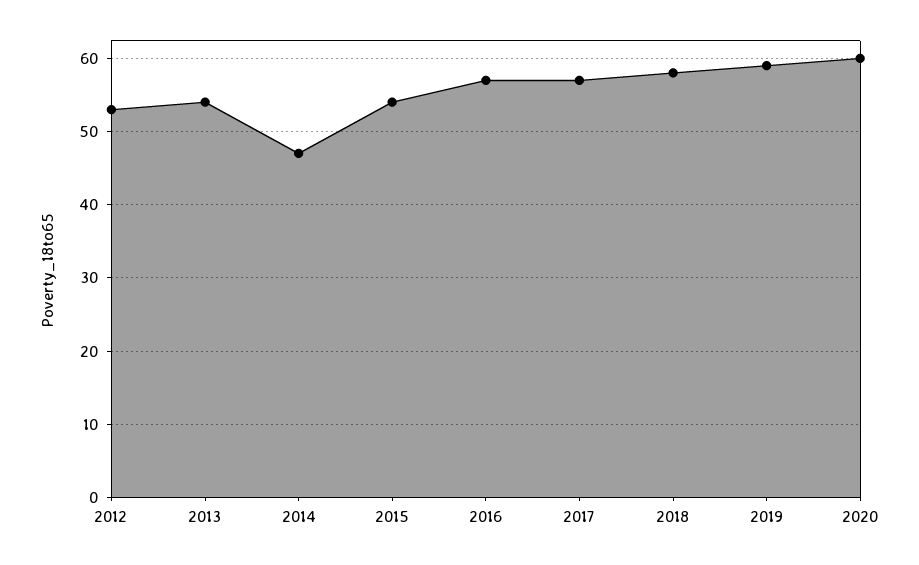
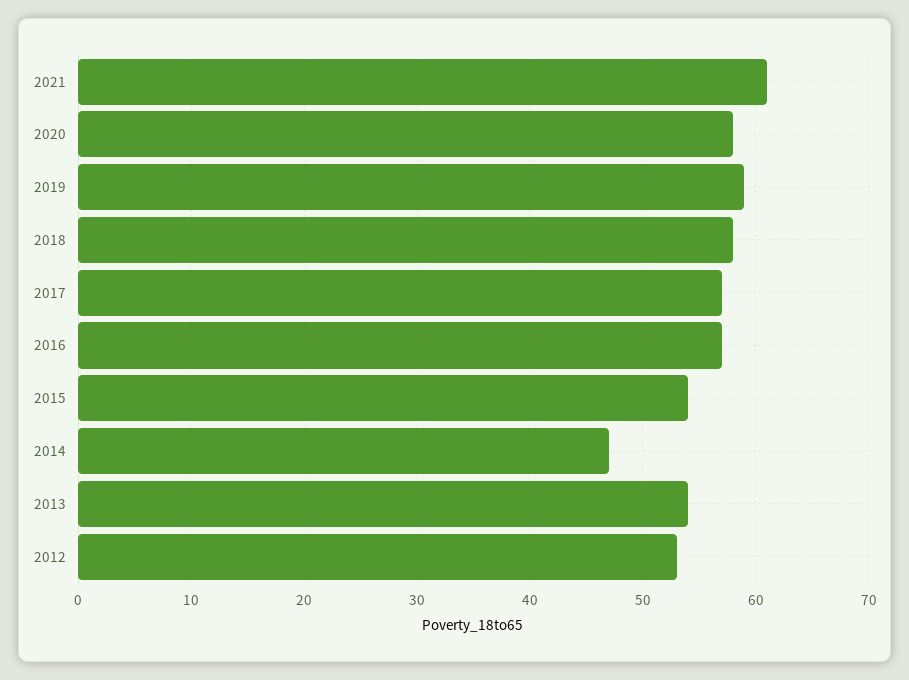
2020: 60 -> 58
2021: none -> 61

